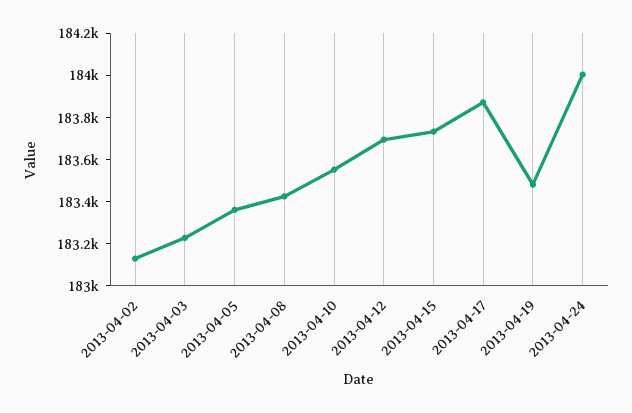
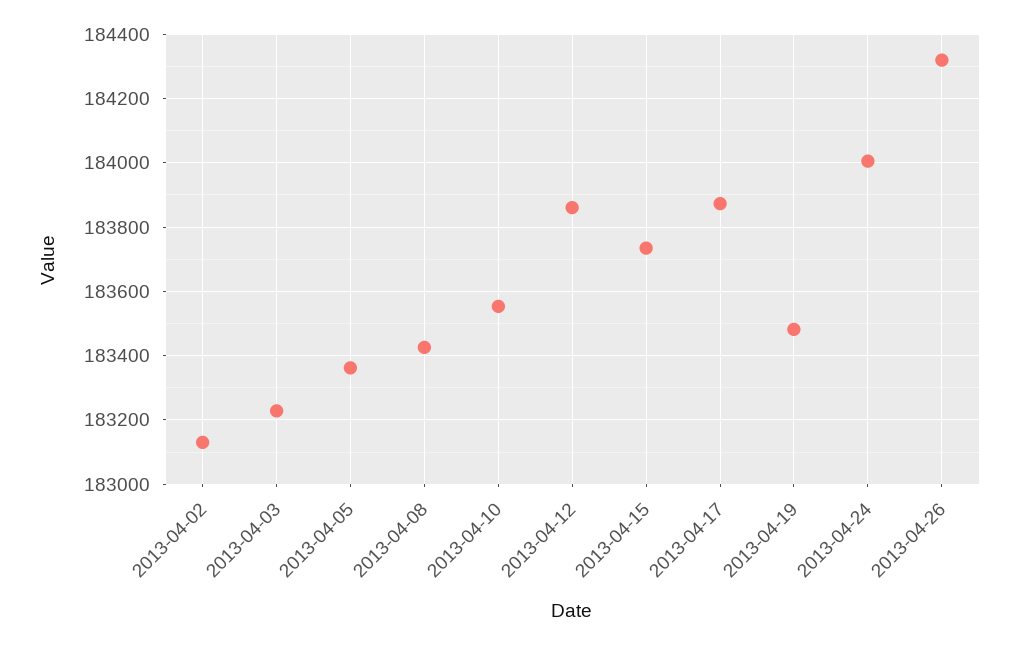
2013-04-12: 183700 -> 183860
2013-04-26: none -> 184320

